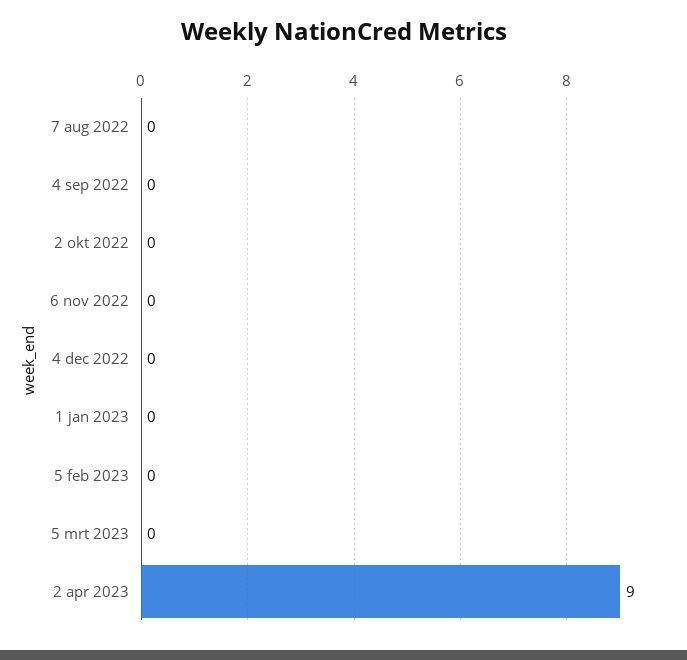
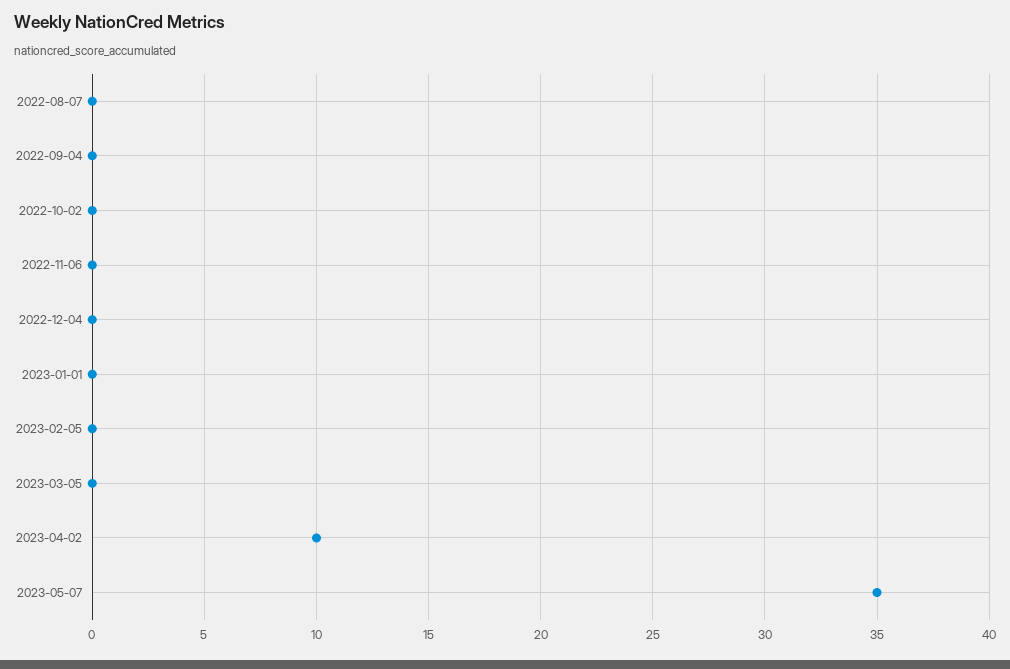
2 apr 2023: 9 -> 10
2023-05-07: none -> 35

